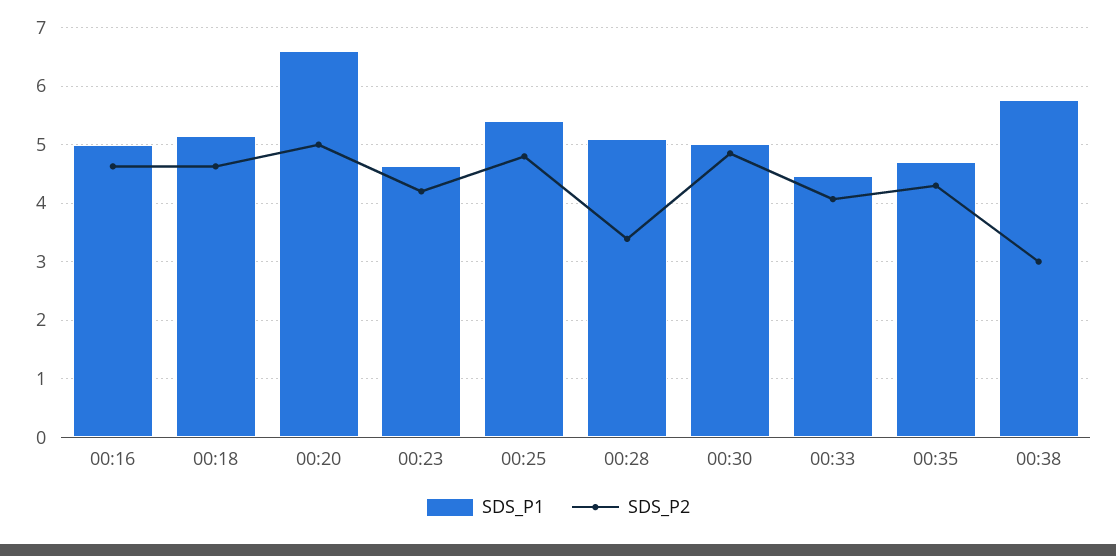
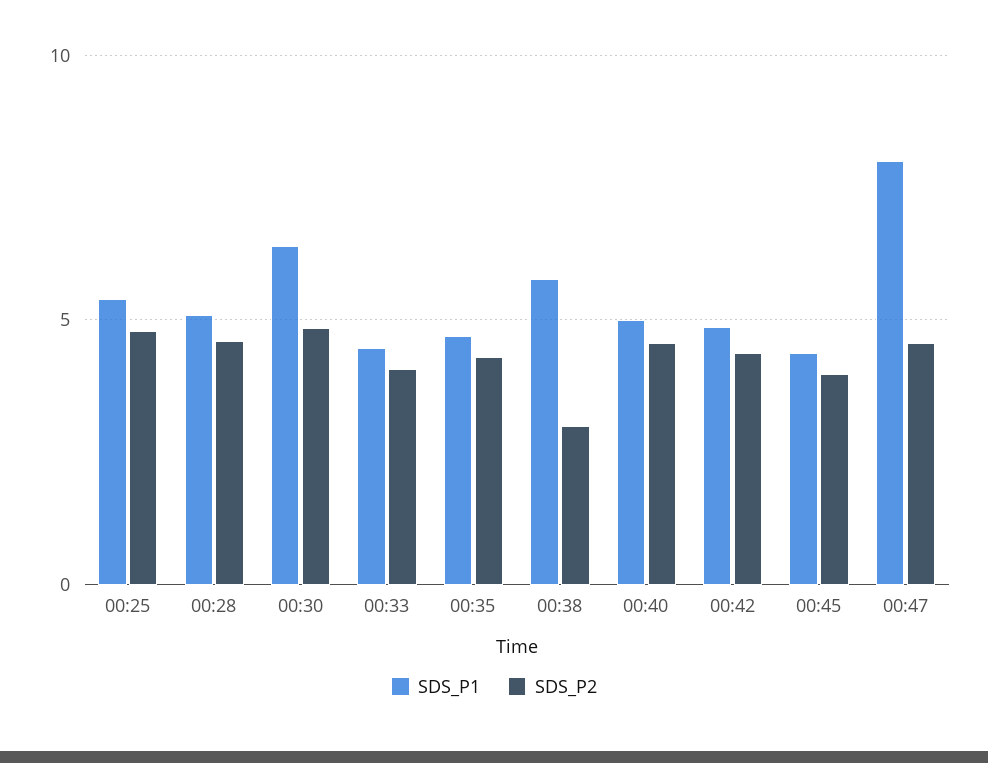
SDS_P1, 00:16: 5 -> none
SDS_P2, 00:16: 4.6 -> none
SDS_P1, 00:18: 5.2 -> none
SDS_P2, 00:18: 4.6 -> none
SDS_P1, 00:20: 6.6 -> none
SDS_P2, 00:20: 5 -> none
SDS_P1, 00:23: 4.6 -> none
SDS_P2, 00:23: 4.2 -> none
SDS_P2, 00:28: 3.4 -> 4.5
SDS_P1, 00:30: 5 -> 6.5
SDS_P1, 00:40: none -> 5
SDS_P2, 00:40: none -> 4.5
SDS_P1, 00:42: none -> 5
SDS_P2, 00:42: none -> 4.5
SDS_P1, 00:45: none -> 4.5
SDS_P2, 00:45: none -> 4
SDS_P1, 00:47: none -> 8
SDS_P2, 00:47: none -> 4.5

